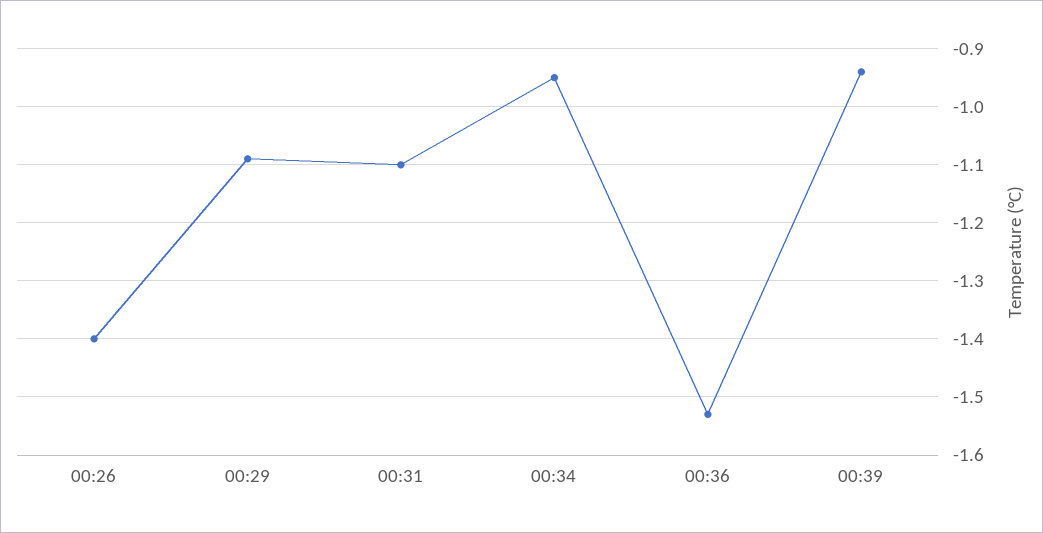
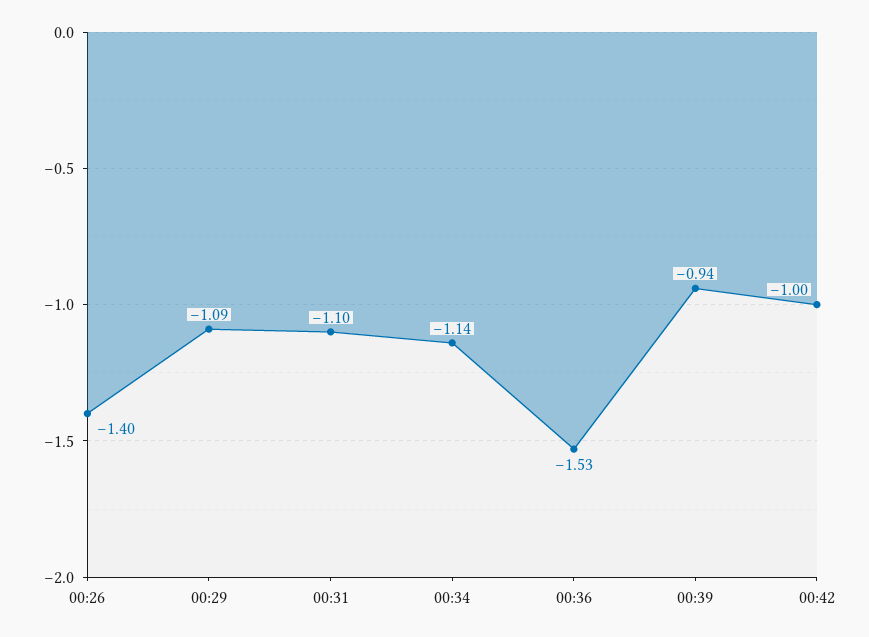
00:34: -0.95 -> -1.14
00:42: none -> -1

